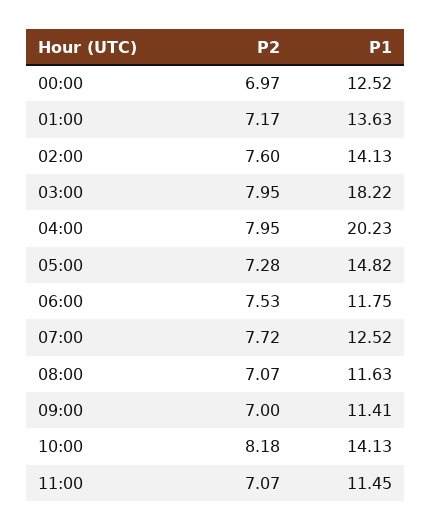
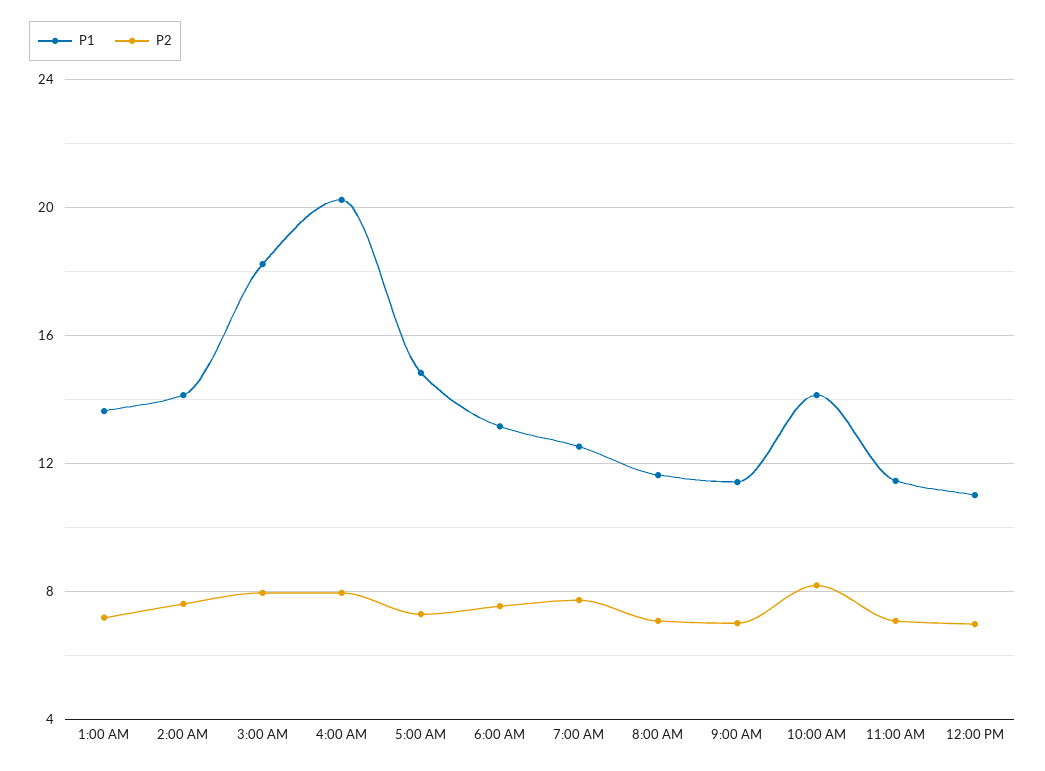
P2, 00:00: 6.97 -> none
P1, 00:00: 12.52 -> none
P1, 06:00: 11.75 -> 13
P1, 12:00 PM: none -> 11
P2, 12:00 PM: none -> 7

